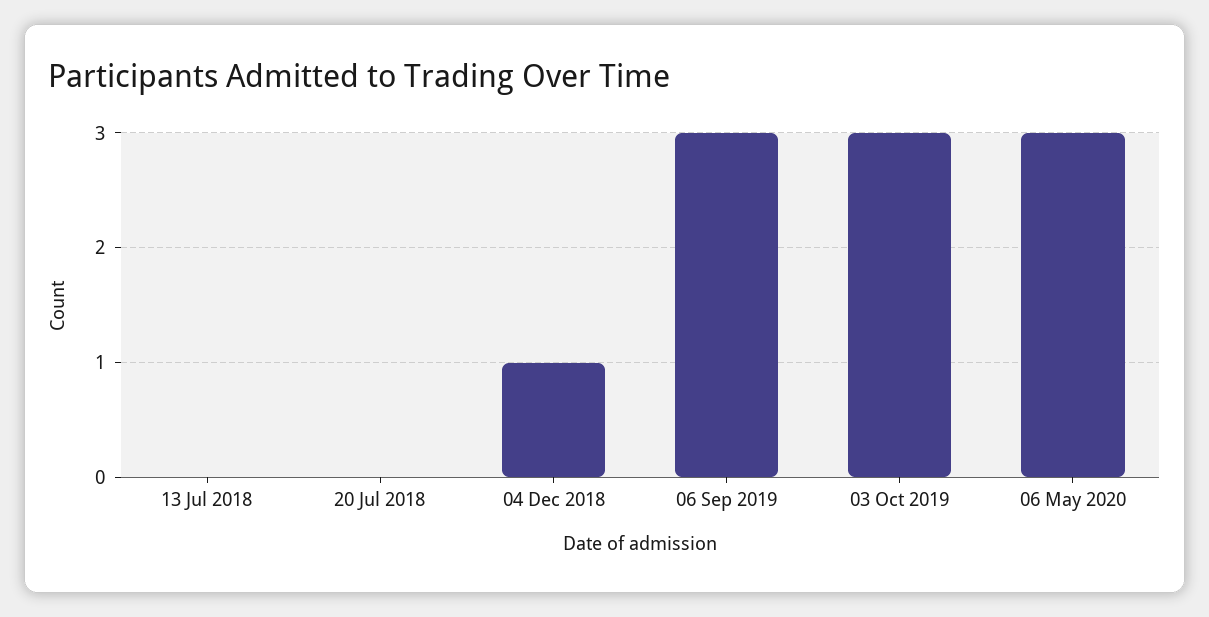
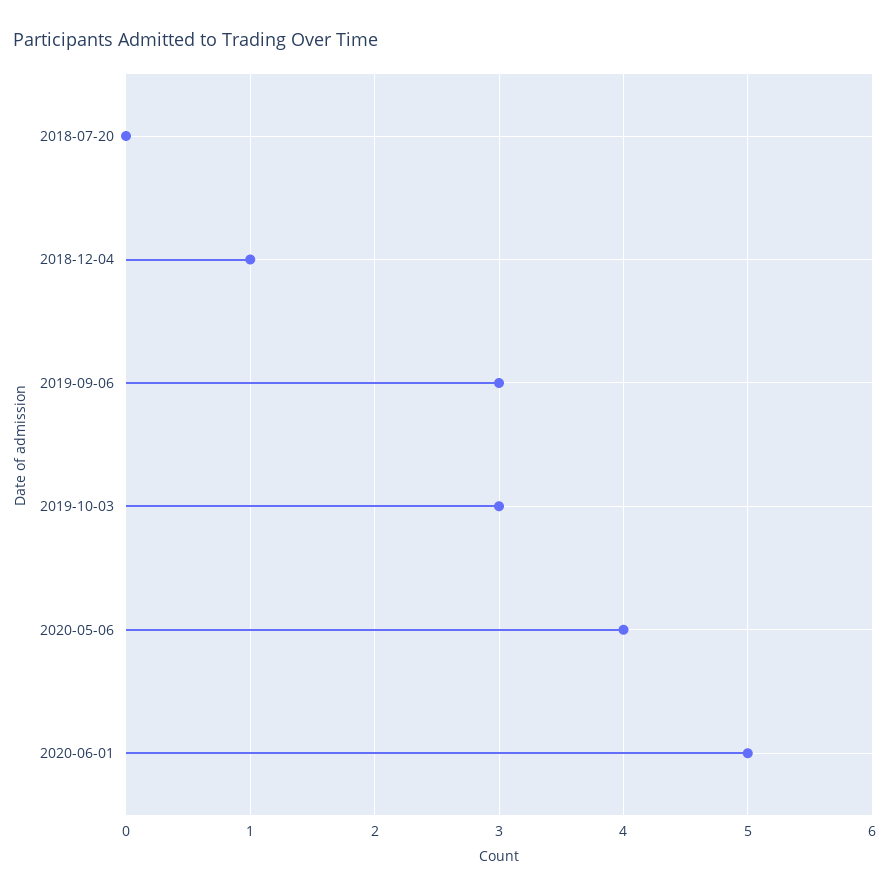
13 Jul 2018: 0 -> none
06 May 2020: 3 -> 4
2020-06-01: none -> 5

